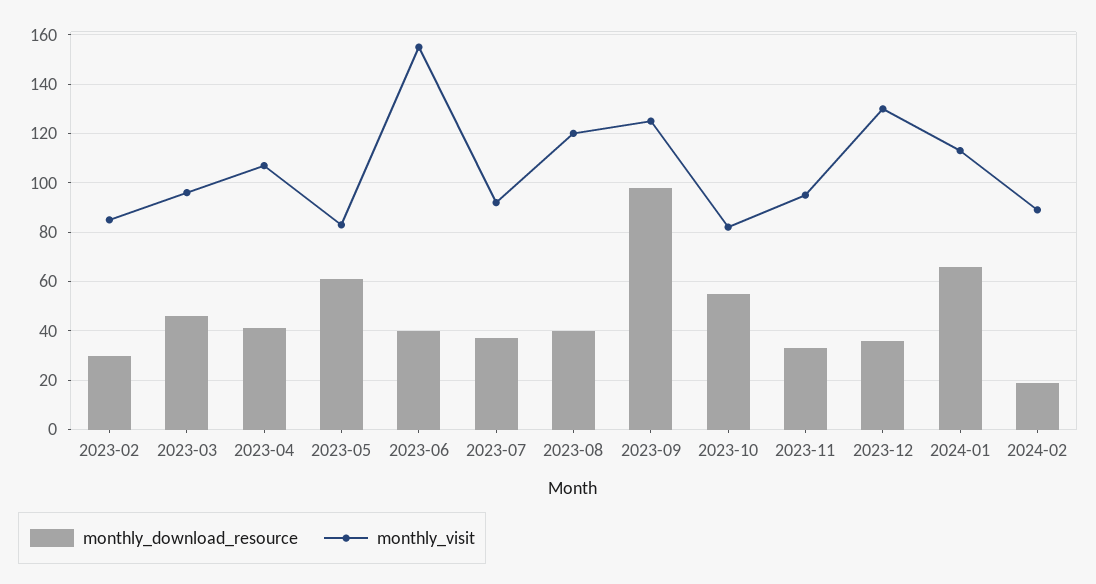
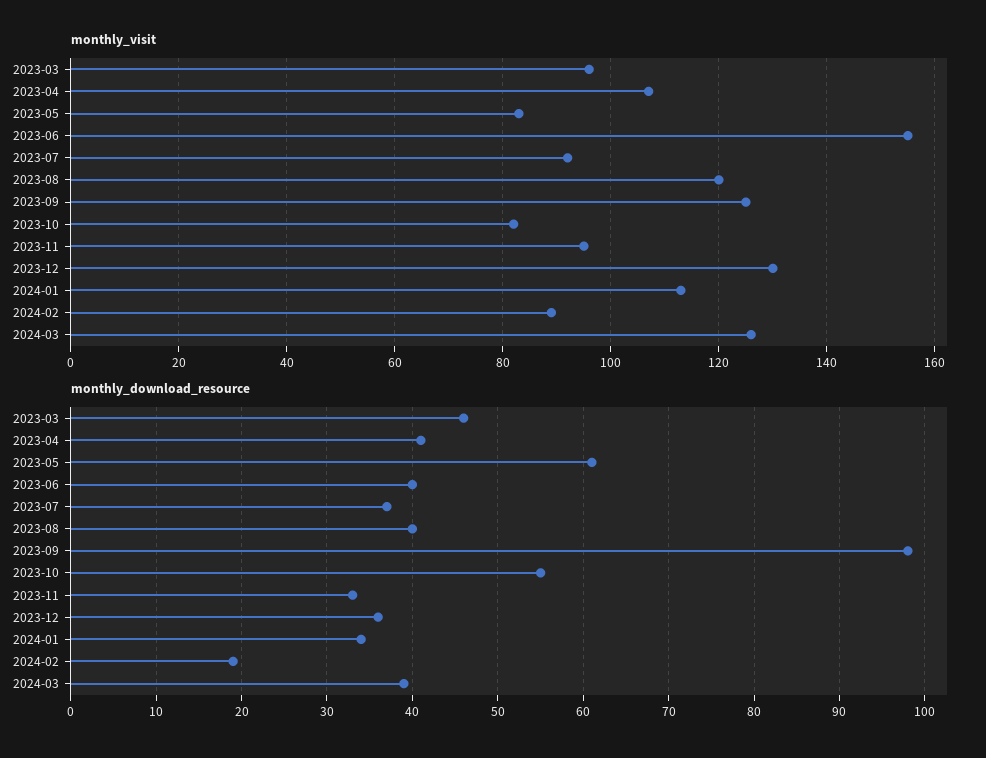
monthly_download_resource, 2023-02: 30 -> none
monthly_visit, 2023-02: 85 -> none
monthly_download_resource, 2024-01: 65 -> 34
monthly_visit, 2024-03: none -> 125
monthly_download_resource, 2024-03: none -> 39

